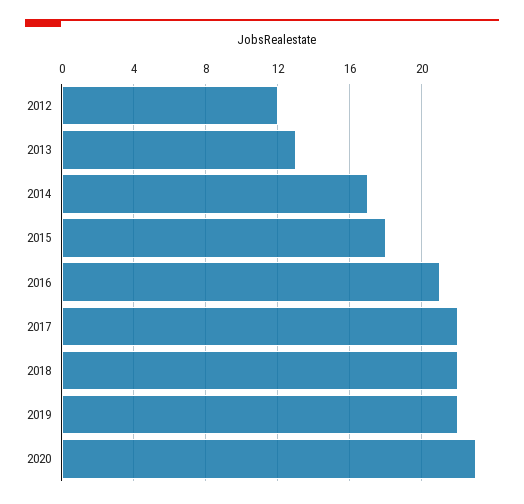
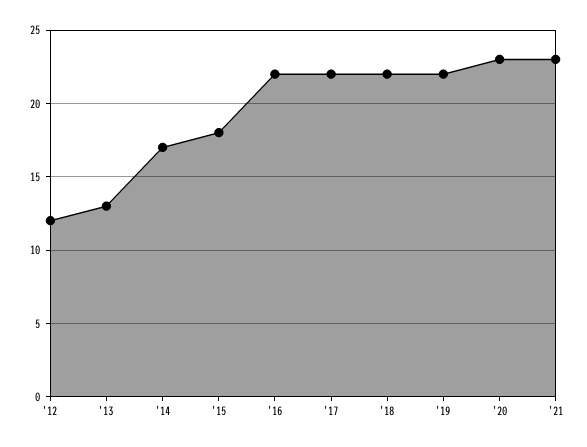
2016: 21 -> 22
'21: none -> 23

